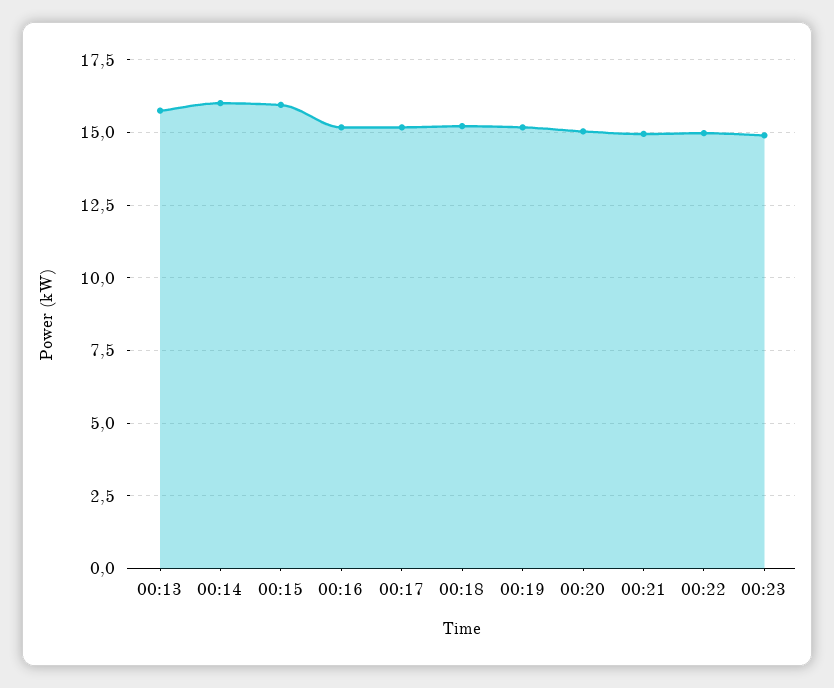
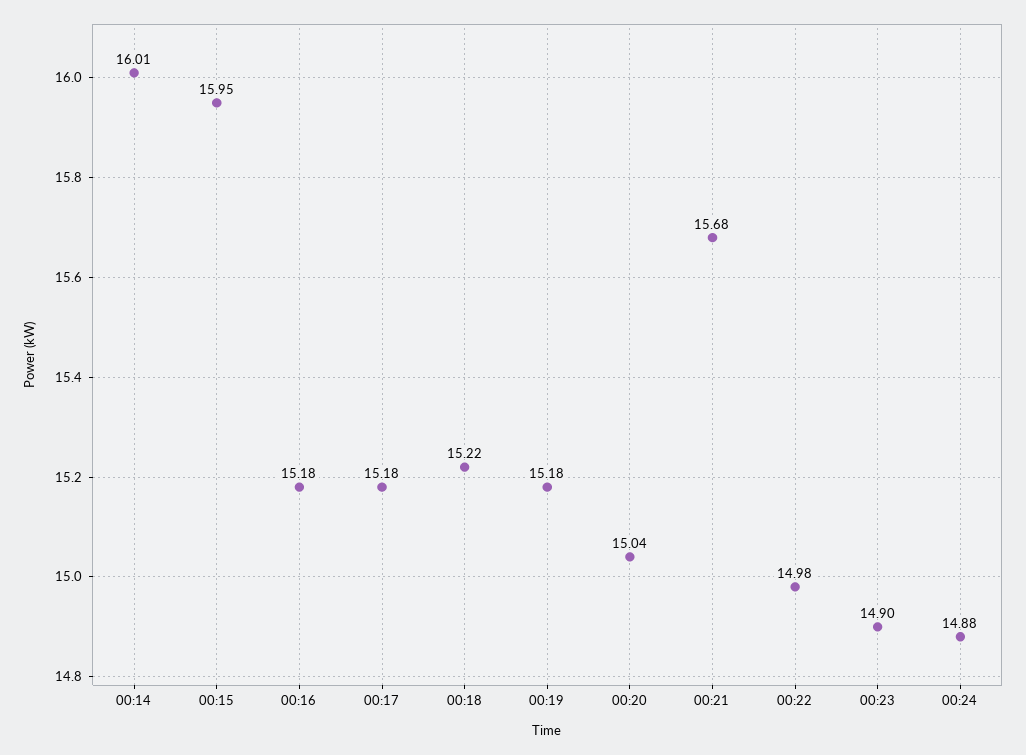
00:13: 15.75 -> none
00:21: 15 -> 15.68
00:24: none -> 14.88

